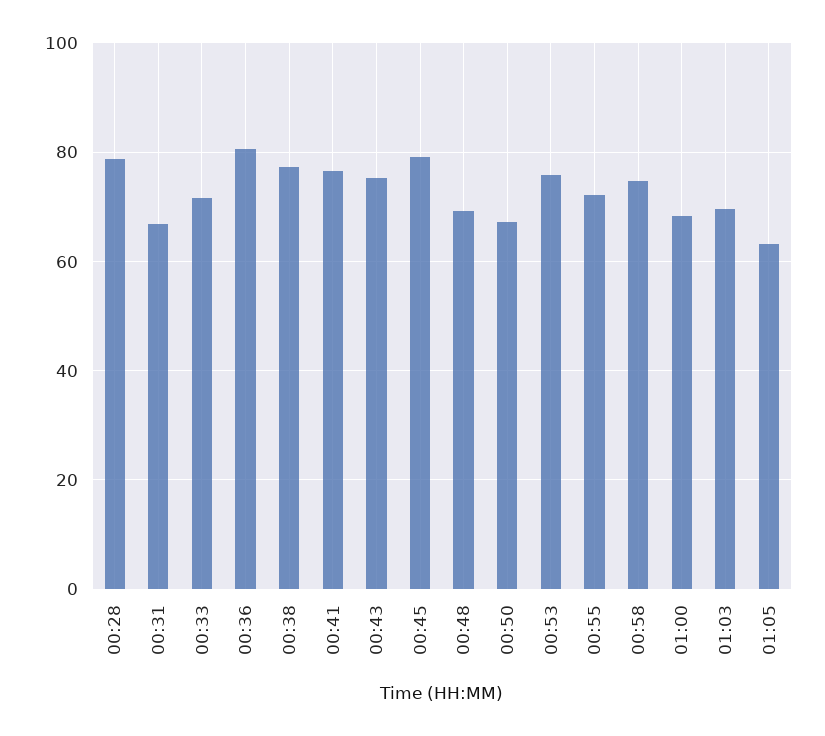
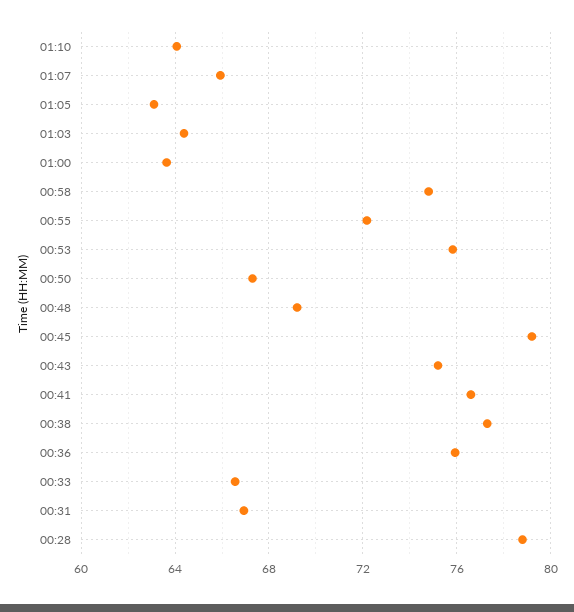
00:33: 72 -> 66.5
00:36: 80 -> 76
01:00: 68 -> 63.5
01:03: 70 -> 64.5
01:10: none -> 64
01:07: none -> 66

